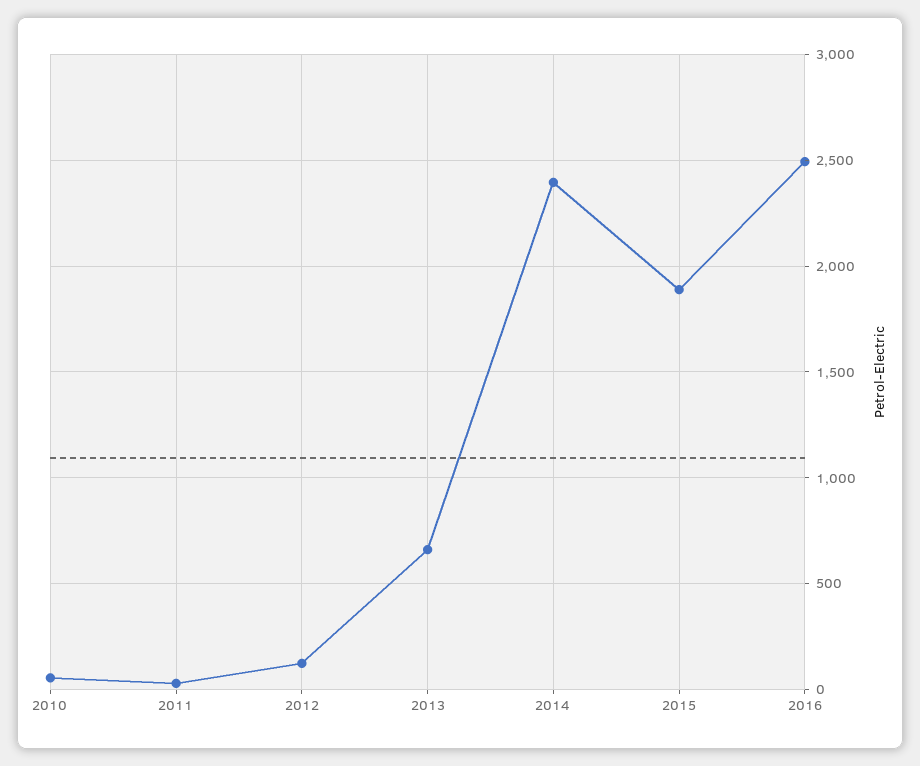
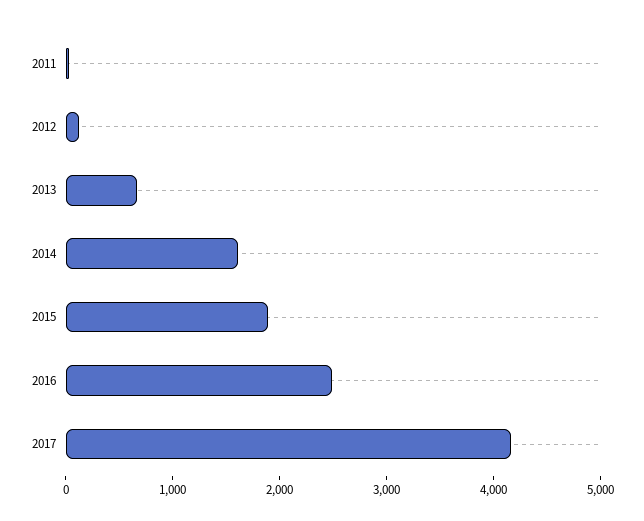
2010: 50 -> none
2014: 2400 -> 1600
2017: none -> 4200

